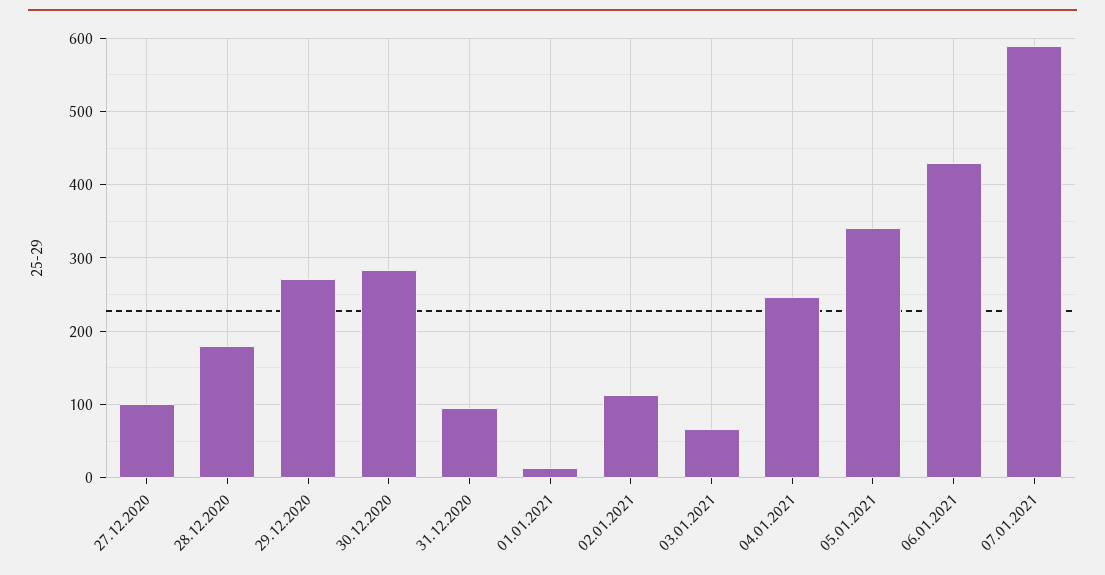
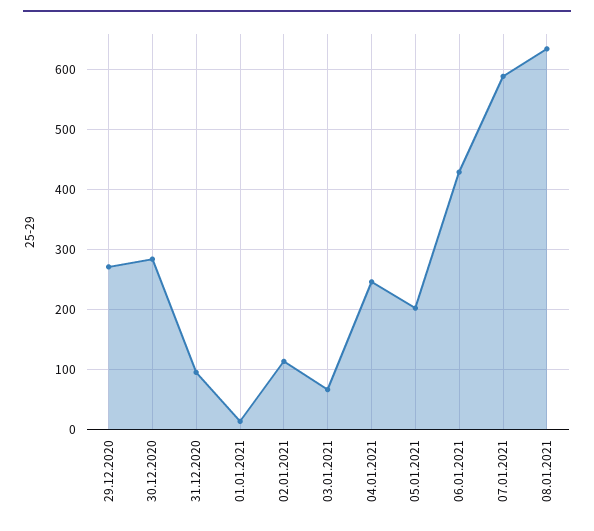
27.12.2020: 100 -> none
28.12.2020: 180 -> none
05.01.2021: 340 -> 200
08.01.2021: none -> 640

